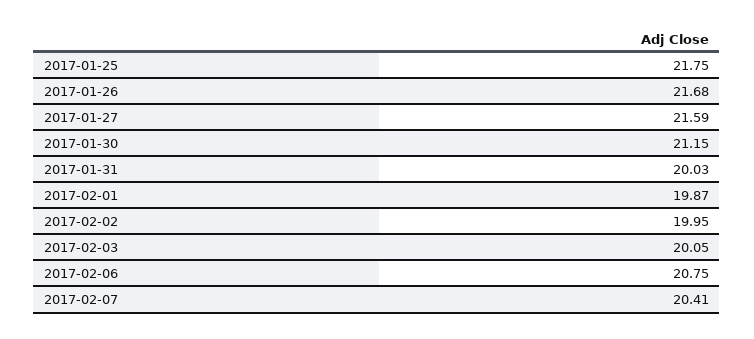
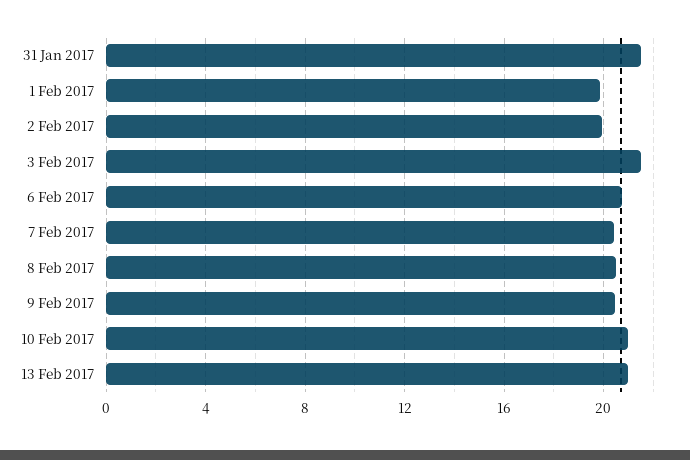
2017-01-25: 21.75 -> none
2017-01-26: 21.68 -> none
2017-01-27: 21.59 -> none
2017-01-30: 21.15 -> none
2017-01-31: 20.03 -> 21.5
2017-02-03: 20.05 -> 21.5
8 Feb 2017: none -> 20.5
9 Feb 2017: none -> 20.5
10 Feb 2017: none -> 21
13 Feb 2017: none -> 21

